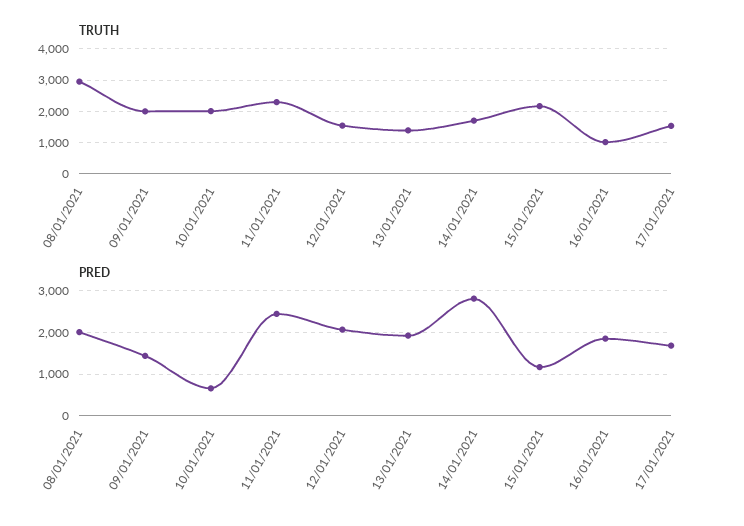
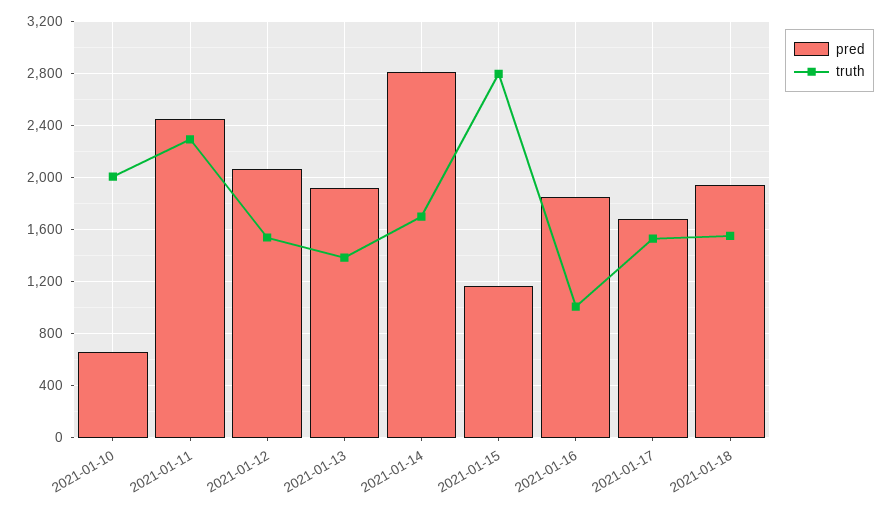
TRUTH, 08/01/2021: 3000 -> none
TRUTH, 09/01/2021: 2000 -> none
TRUTH, 15/01/2021: 2200 -> 2800
PRED, 08/01/2021: 2000 -> none
PRED, 09/01/2021: 1400 -> none
PRED, 2021-01-18: none -> 1950
TRUTH, 2021-01-18: none -> 1550

